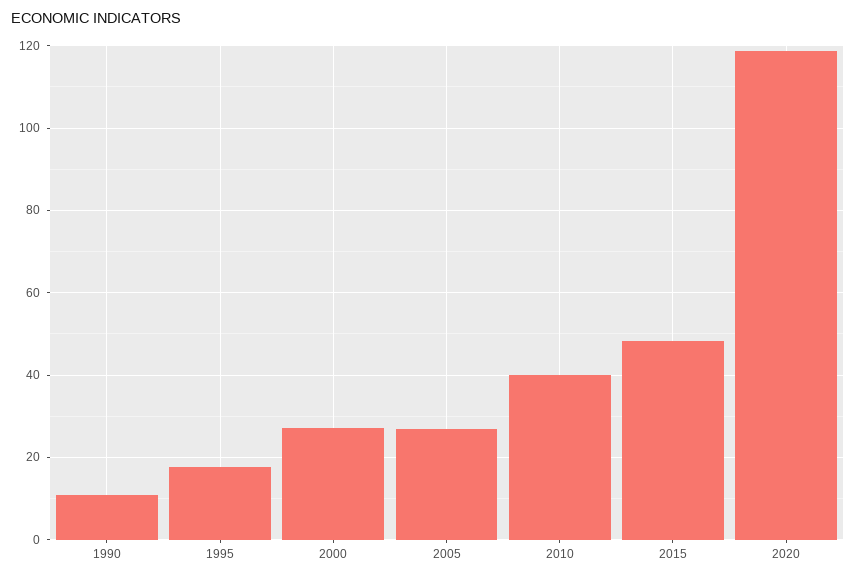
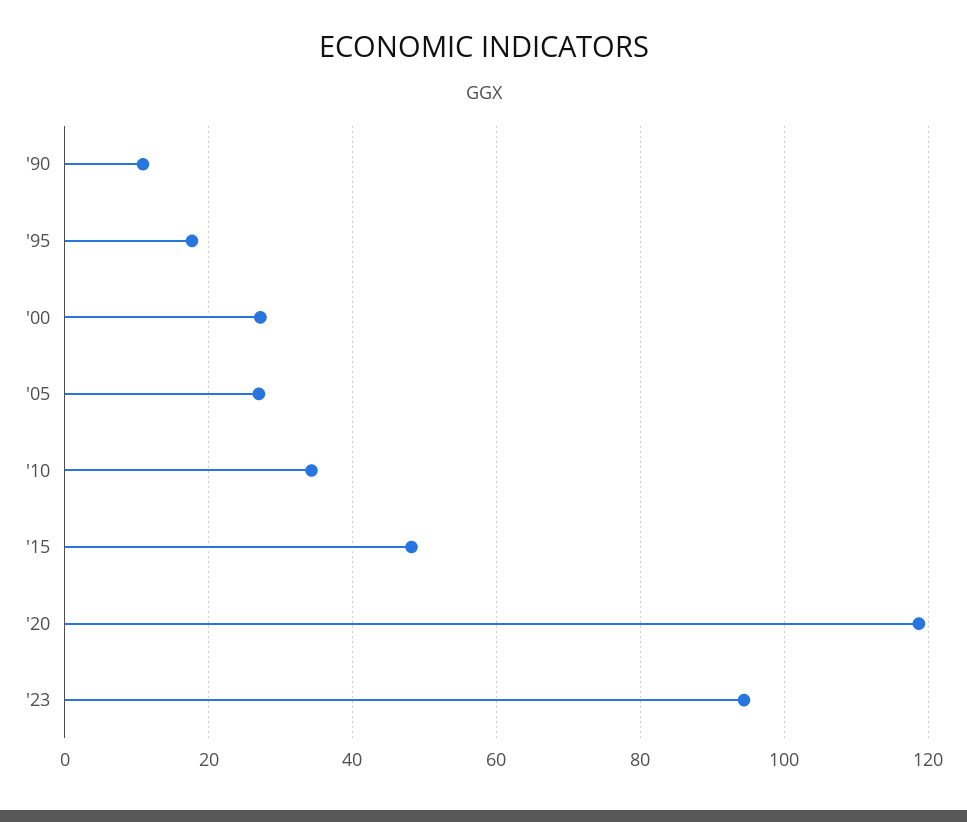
2010: 40 -> 34
'23: none -> 94

